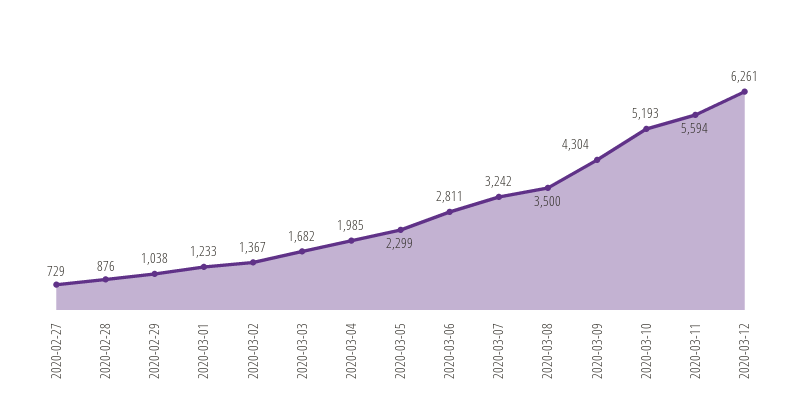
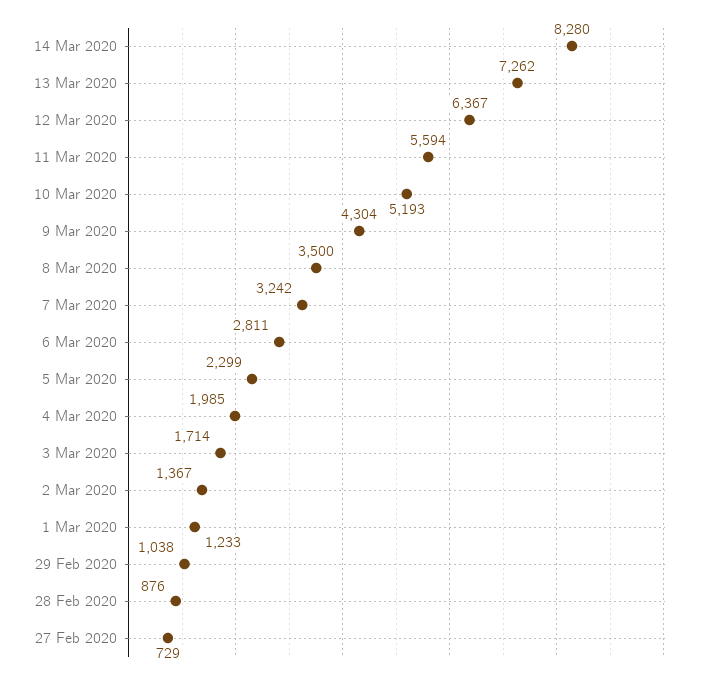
2020-03-03: 1682 -> 1714
2020-03-12: 6261 -> 6367
14 Mar 2020: none -> 8280
13 Mar 2020: none -> 7262

